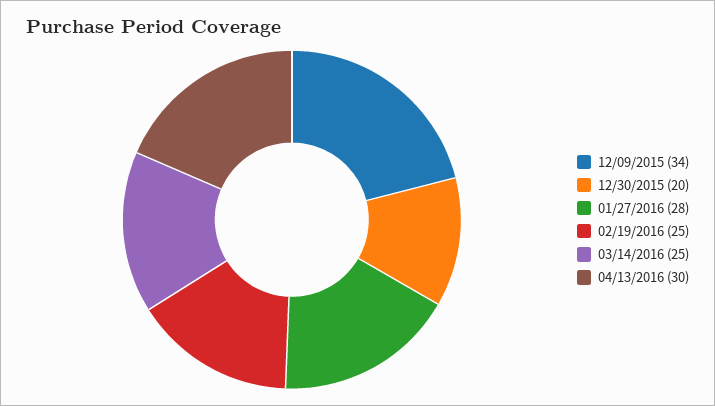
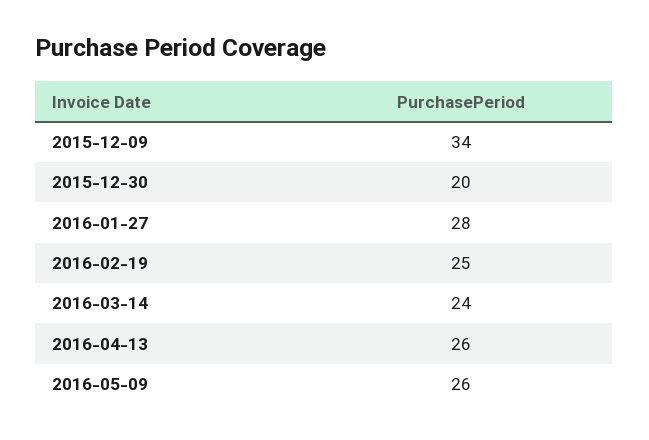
03/14/2016: 25 -> 24
04/13/2016: 30 -> 26
2016-05-09: none -> 26

